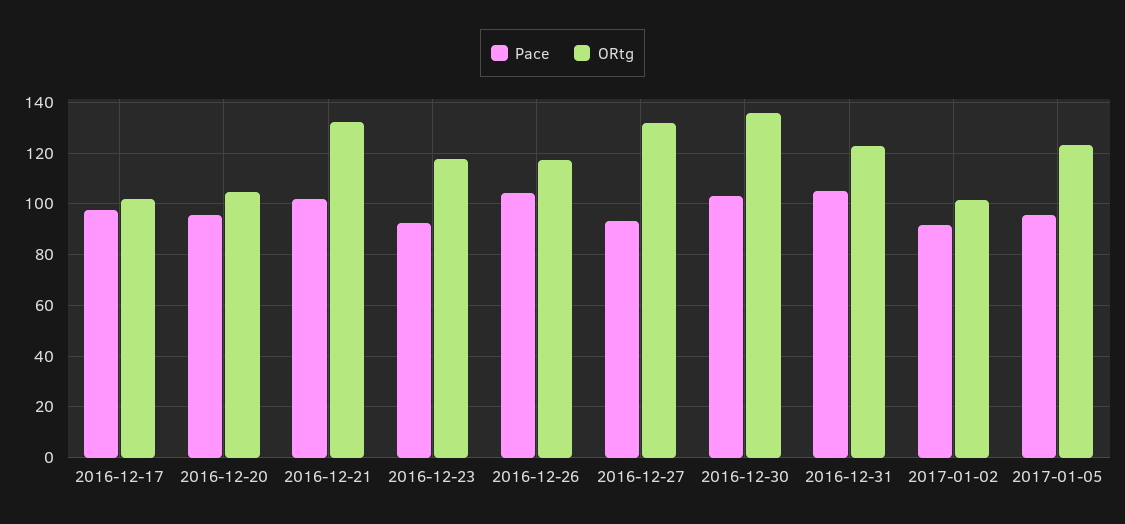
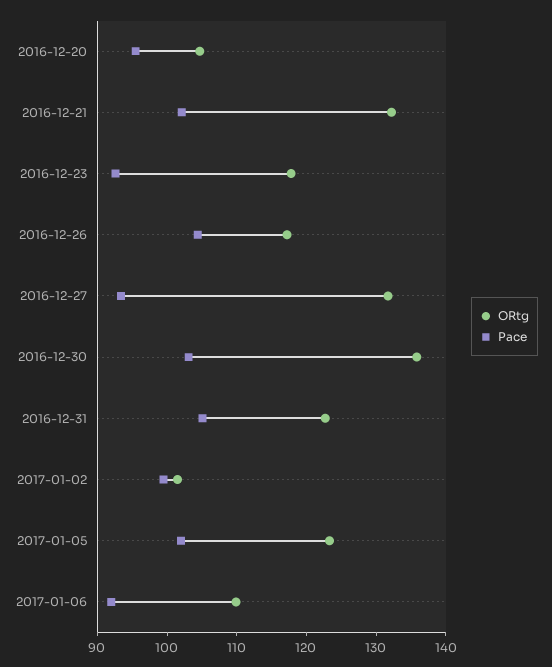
Pace, 2016-12-17: 97.5 -> none
ORtg, 2016-12-17: 102.5 -> none
Pace, 2017-01-02: 92.5 -> 100
Pace, 2017-01-05: 95 -> 102
ORtg, 2017-01-06: none -> 110
Pace, 2017-01-06: none -> 92

